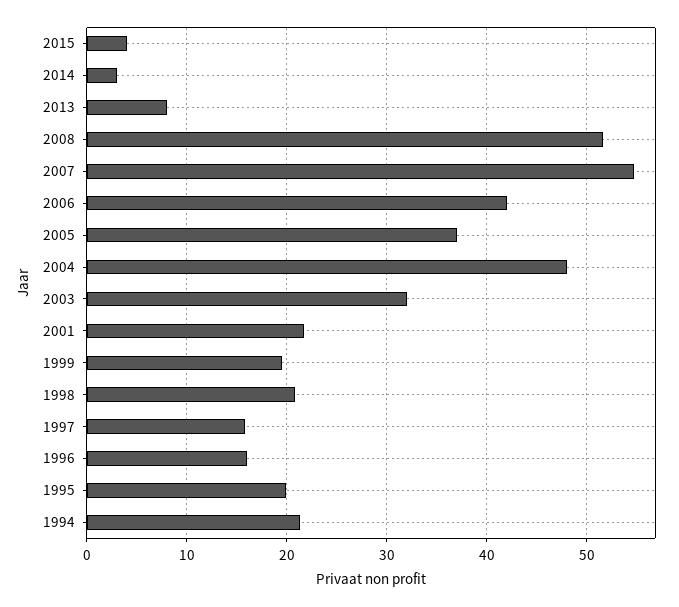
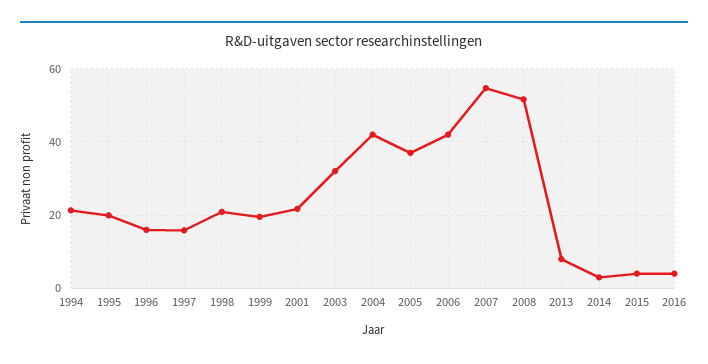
2004: 48 -> 42
2016: none -> 4

